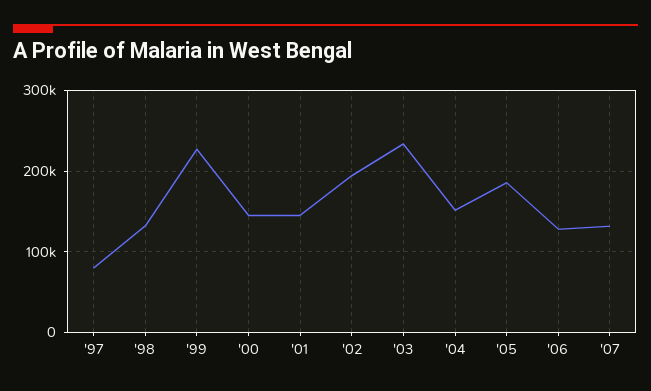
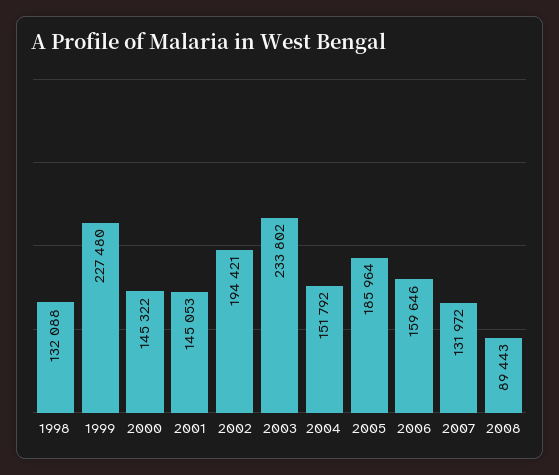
'97: 80000 -> none
'06: 130000 -> 159646
2008: none -> 89443

